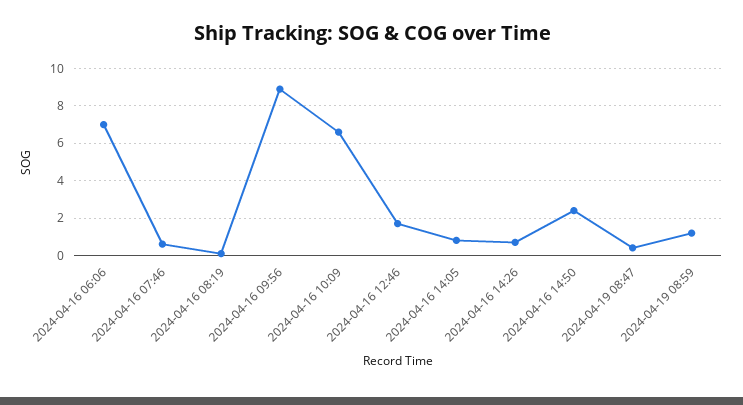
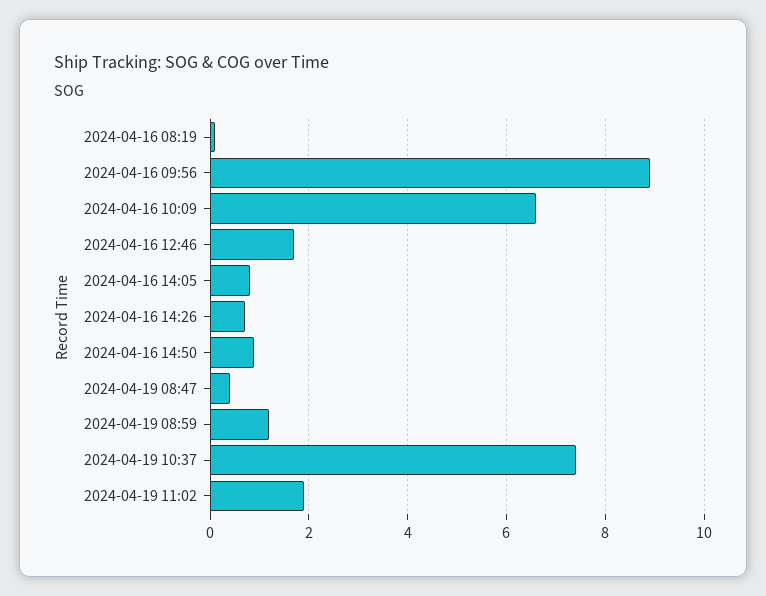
2024-04-16 06:06: 7 -> none
2024-04-16 07:46: 0.5 -> none
2024-04-16 14:50: 2.5 -> 1
2024-04-19 10:37: none -> 7.5
2024-04-19 11:02: none -> 2

